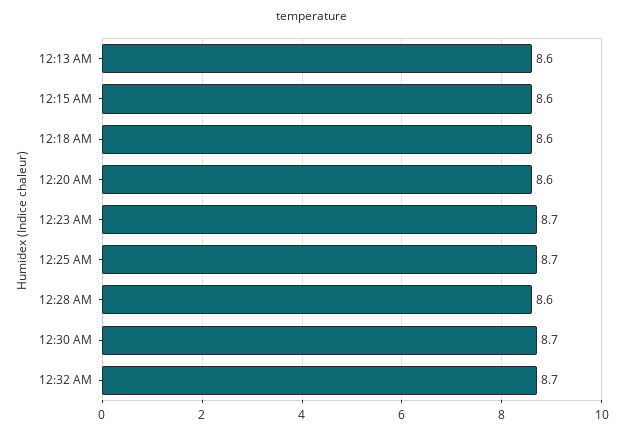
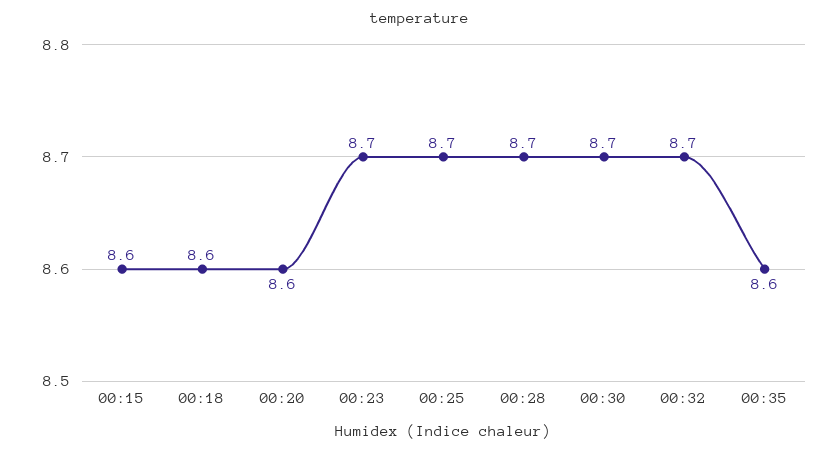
12:13 AM: 8.6 -> none
12:28 AM: 8.6 -> 8.7
00:35: none -> 8.6

